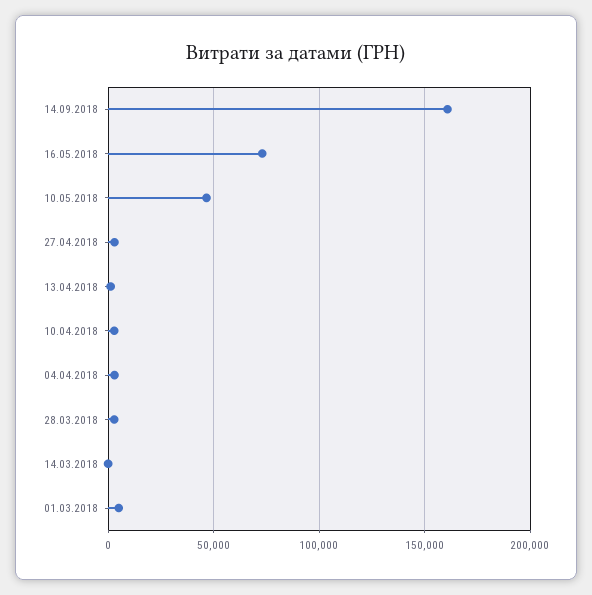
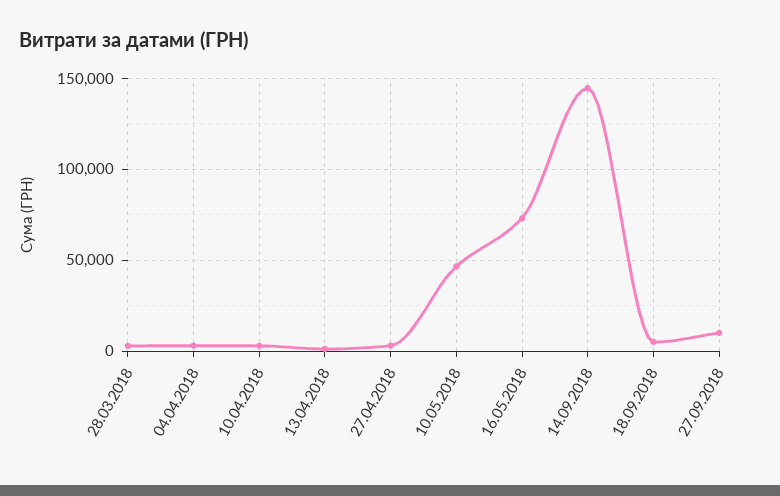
14.09.2018: 160000 -> 145000
14.03.2018: 0 -> none
01.03.2018: 5000 -> none
18.09.2018: none -> 5000
27.09.2018: none -> 10000

